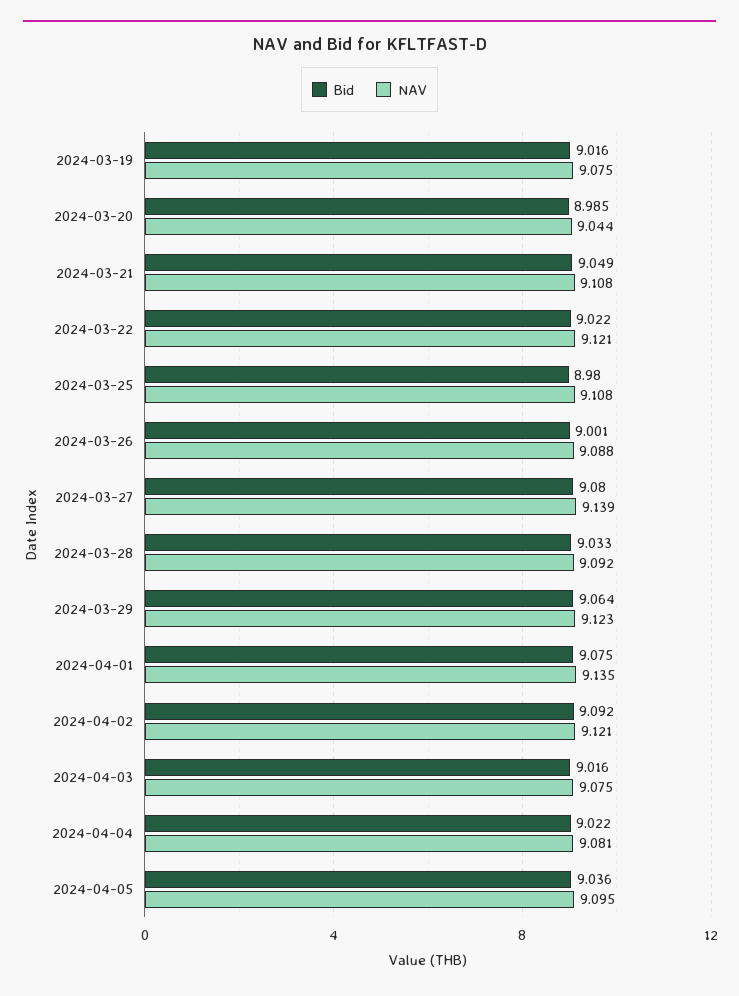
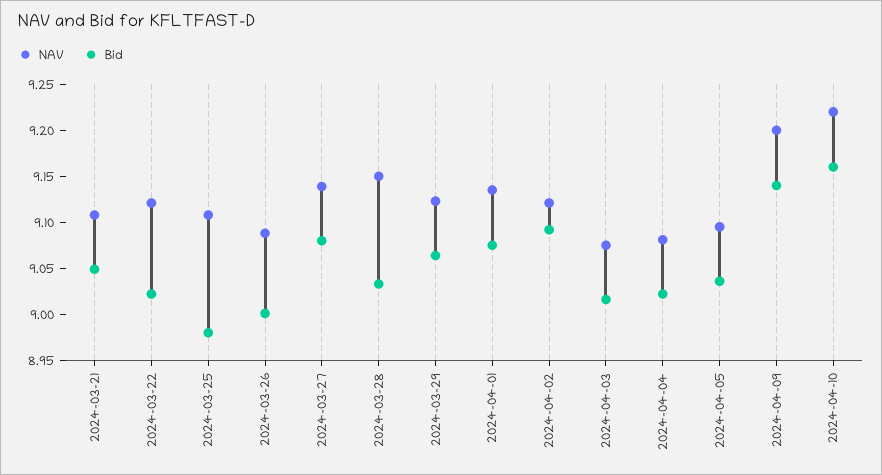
Bid, 2024-03-19: 9.016 -> none
NAV, 2024-03-19: 9.075 -> none
Bid, 2024-03-20: 8.985 -> none
NAV, 2024-03-20: 9.044 -> none
NAV, 2024-03-28: 9.092 -> 9.15
NAV, 2024-04-09: none -> 9.2
Bid, 2024-04-09: none -> 9.14
NAV, 2024-04-10: none -> 9.22
Bid, 2024-04-10: none -> 9.16

